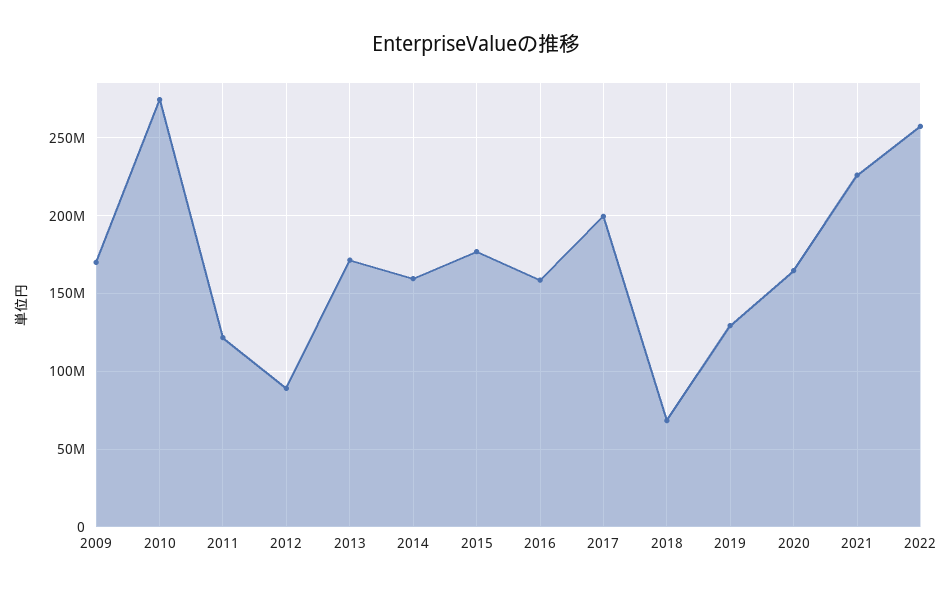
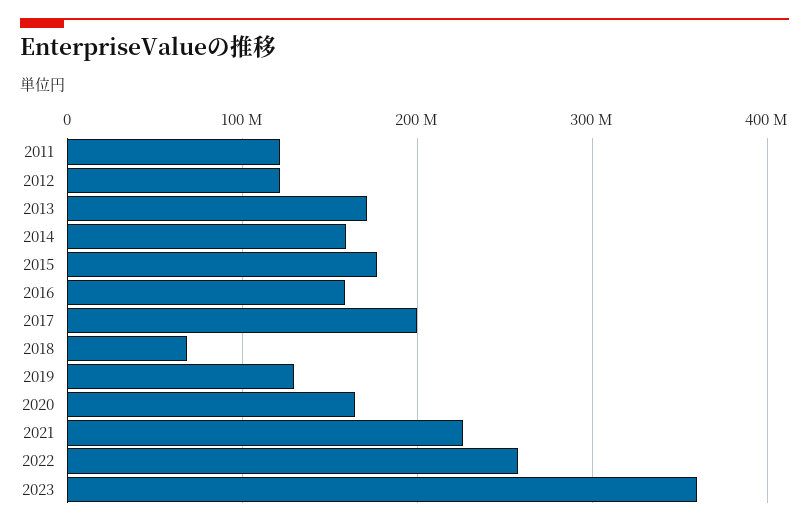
2009: 170000000 -> none
2010: 275000000 -> none
2012: 90000000 -> 120000000
2023: none -> 360000000

